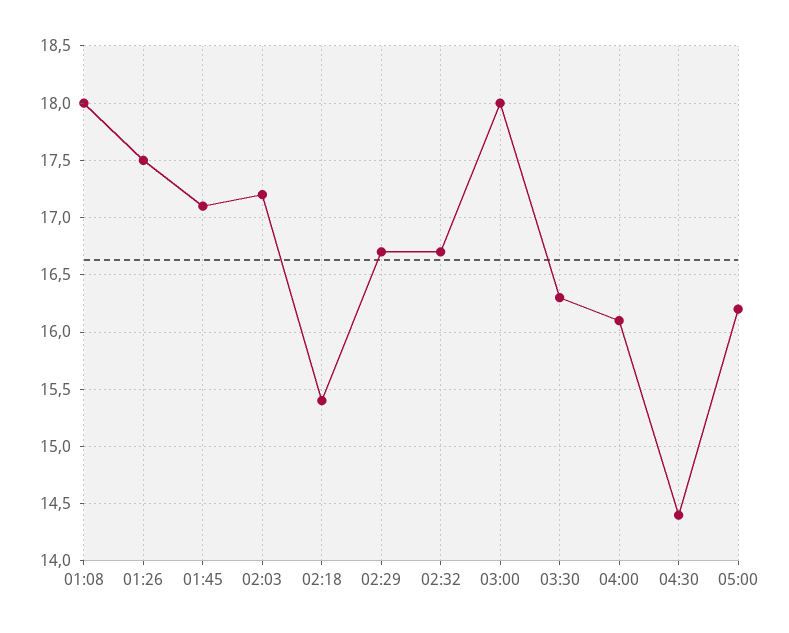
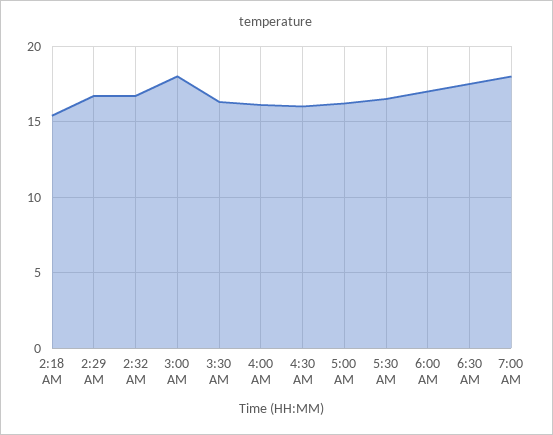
01:08: 18 -> none
01:26: 17.5 -> none
01:45: 17.1 -> none
02:03: 17.2 -> none
04:30: 14.4 -> 16
5:30 AM: none -> 16.5
6:00 AM: none -> 17
6:30 AM: none -> 17.5
7:00 AM: none -> 18

